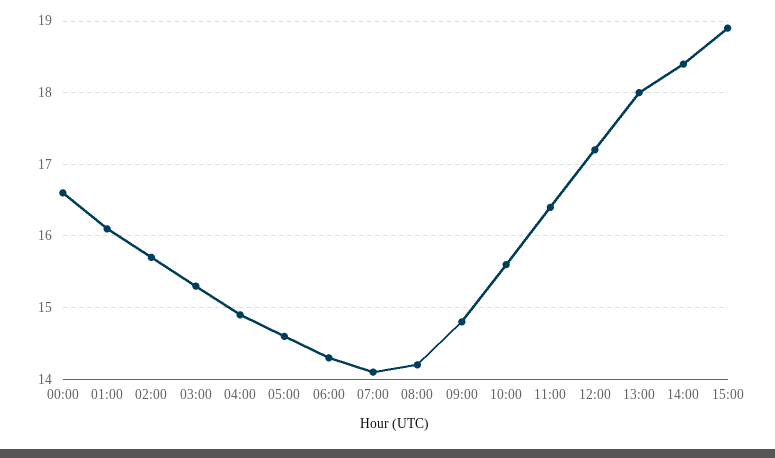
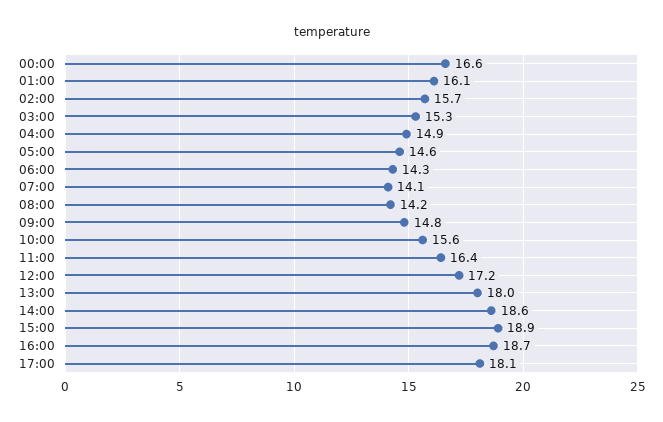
14:00: 18.4 -> 18.6
16:00: none -> 18.7
17:00: none -> 18.1

